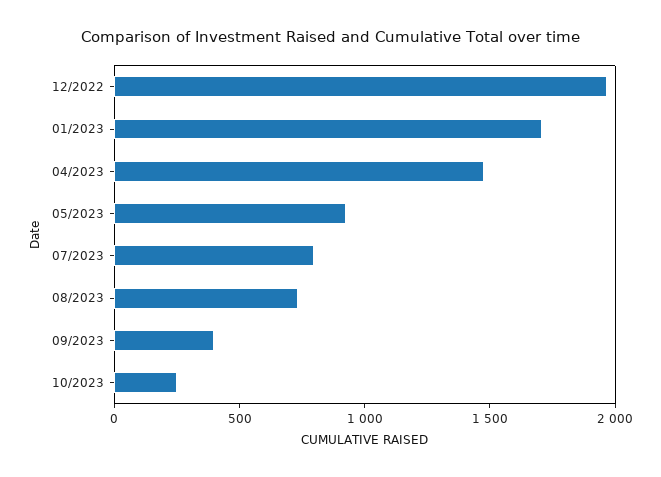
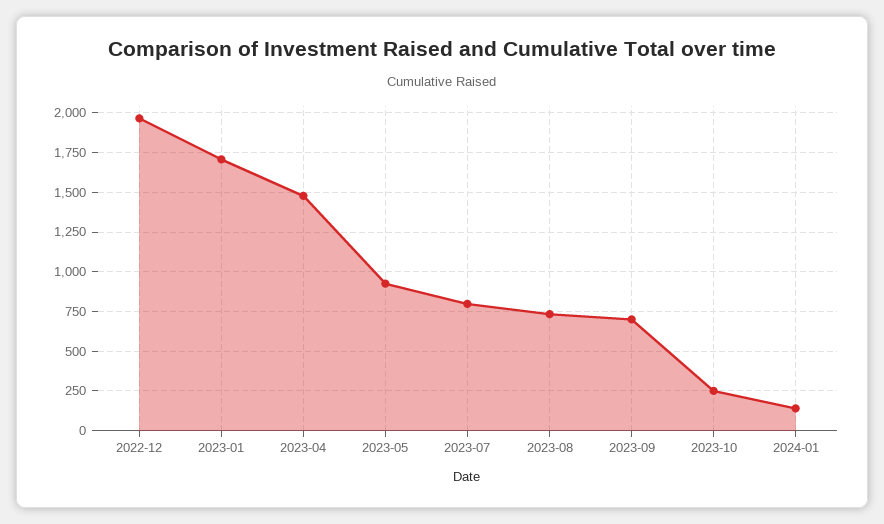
09/2023: 400 -> 700
2024-01: none -> 150

